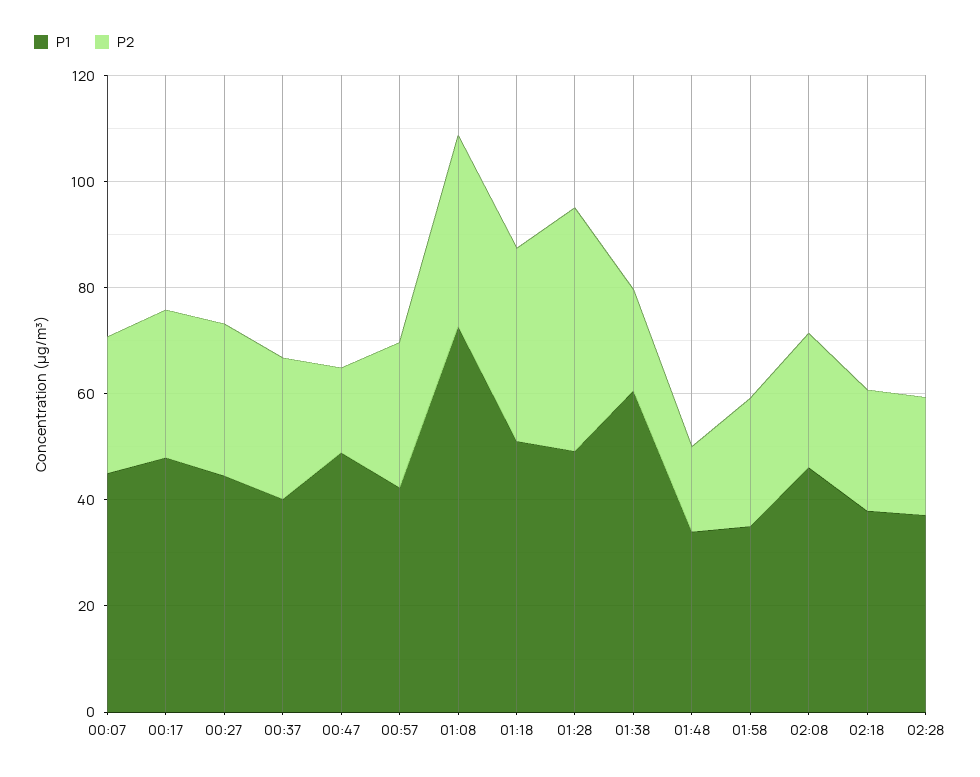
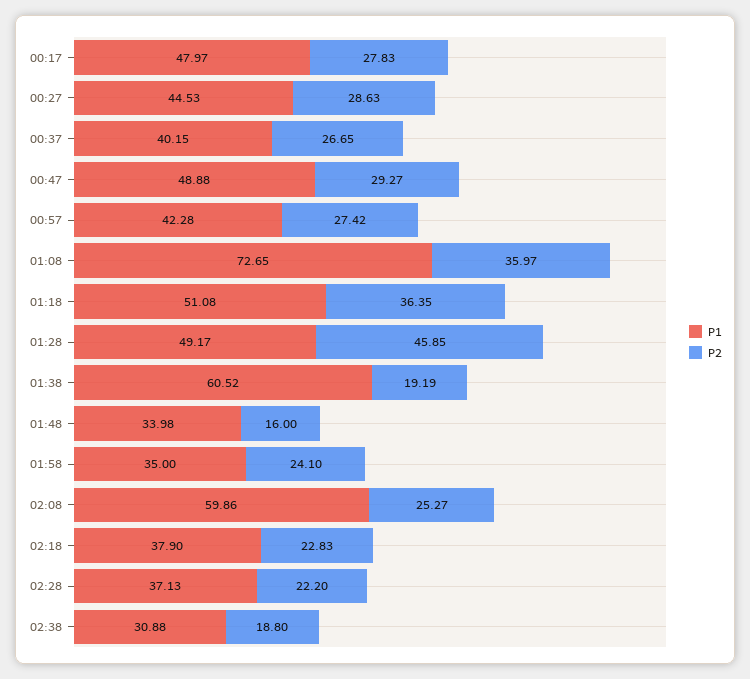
P1, 00:07: 45 -> none
P2, 00:07: 25 -> none
P2, 00:47: 15 -> 29.27
P1, 02:08: 45 -> 59.86
P1, 02:38: none -> 30.88
P2, 02:38: none -> 18.8

